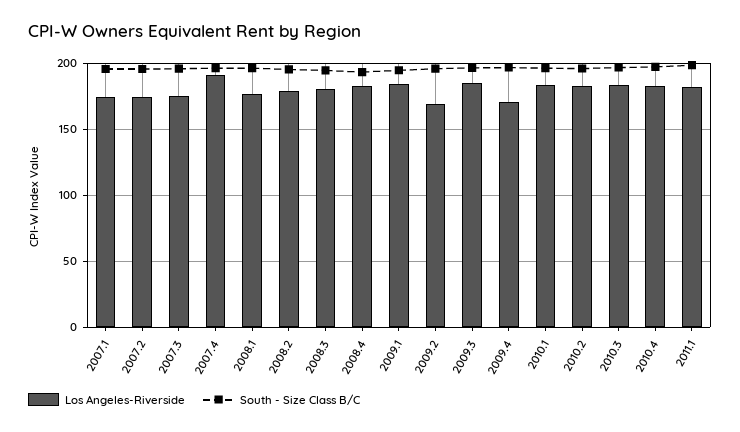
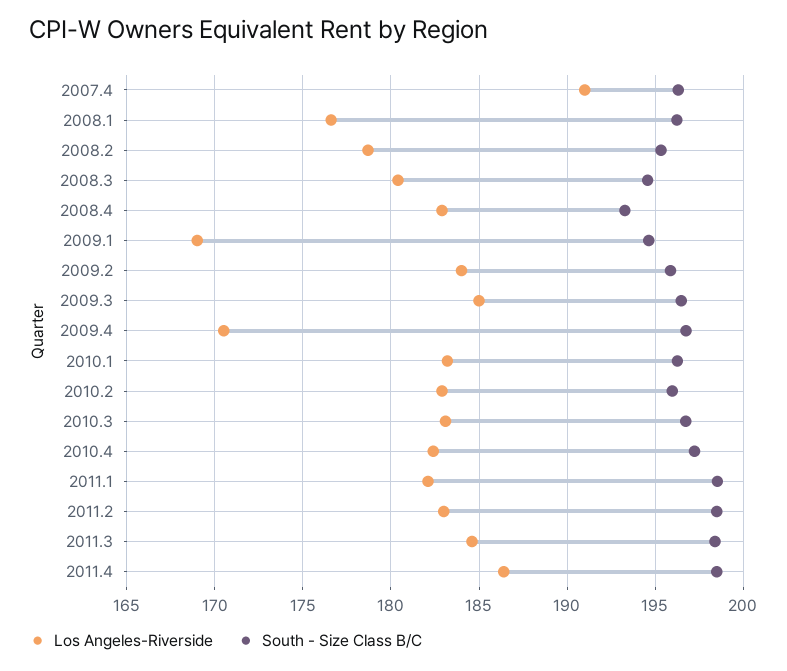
Los Angeles-Riverside, 2007.1: 175 -> none
South - Size Class B/C, 2007.1: 195 -> none
Los Angeles-Riverside, 2007.2: 175 -> none
South - Size Class B/C, 2007.2: 195 -> none
Los Angeles-Riverside, 2007.3: 175 -> none
South - Size Class B/C, 2007.3: 195 -> none
Los Angeles-Riverside, 2009.1: 185 -> 169
Los Angeles-Riverside, 2009.2: 170 -> 184
Los Angeles-Riverside, 2011.2: none -> 183
South - Size Class B/C, 2011.2: none -> 198.5
Los Angeles-Riverside, 2011.3: none -> 184.5
South - Size Class B/C, 2011.3: none -> 198.5
Los Angeles-Riverside, 2011.4: none -> 186.5
South - Size Class B/C, 2011.4: none -> 198.5

